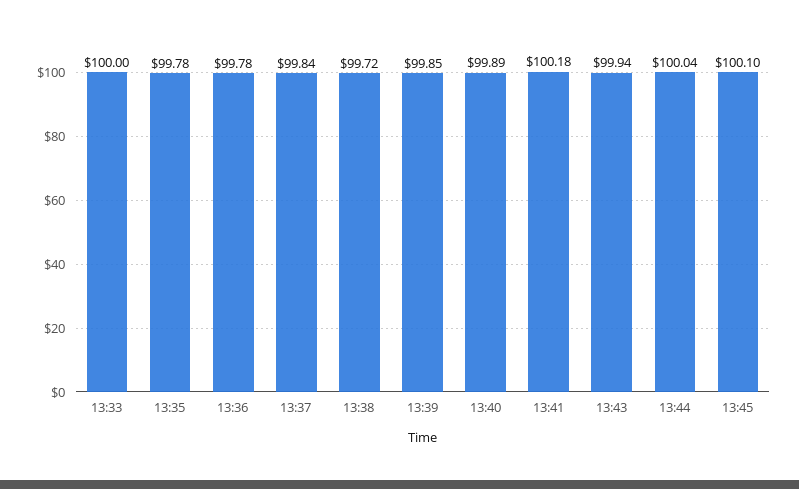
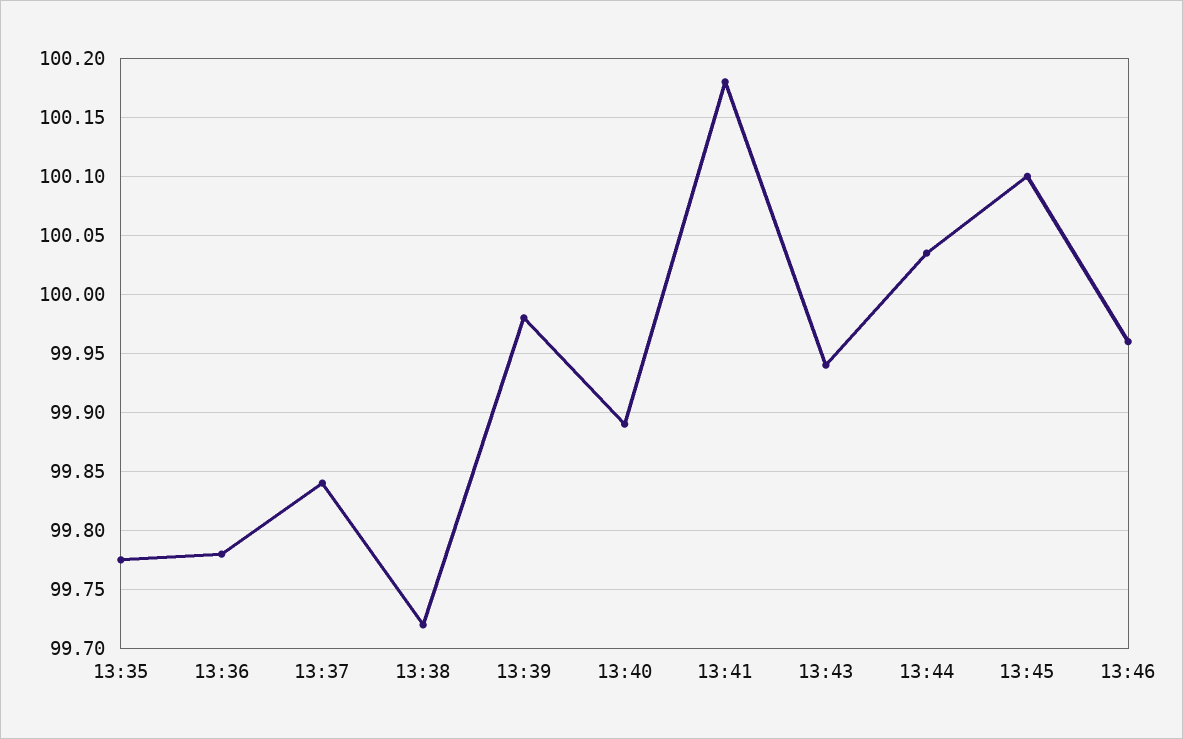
13:33: 100 -> none
13:39: 99.85 -> 99.98
13:46: none -> 99.96

